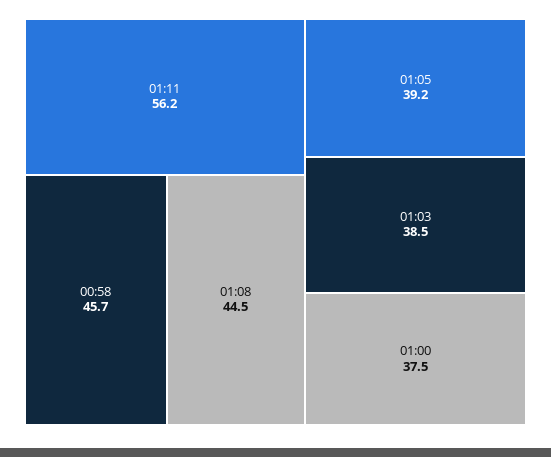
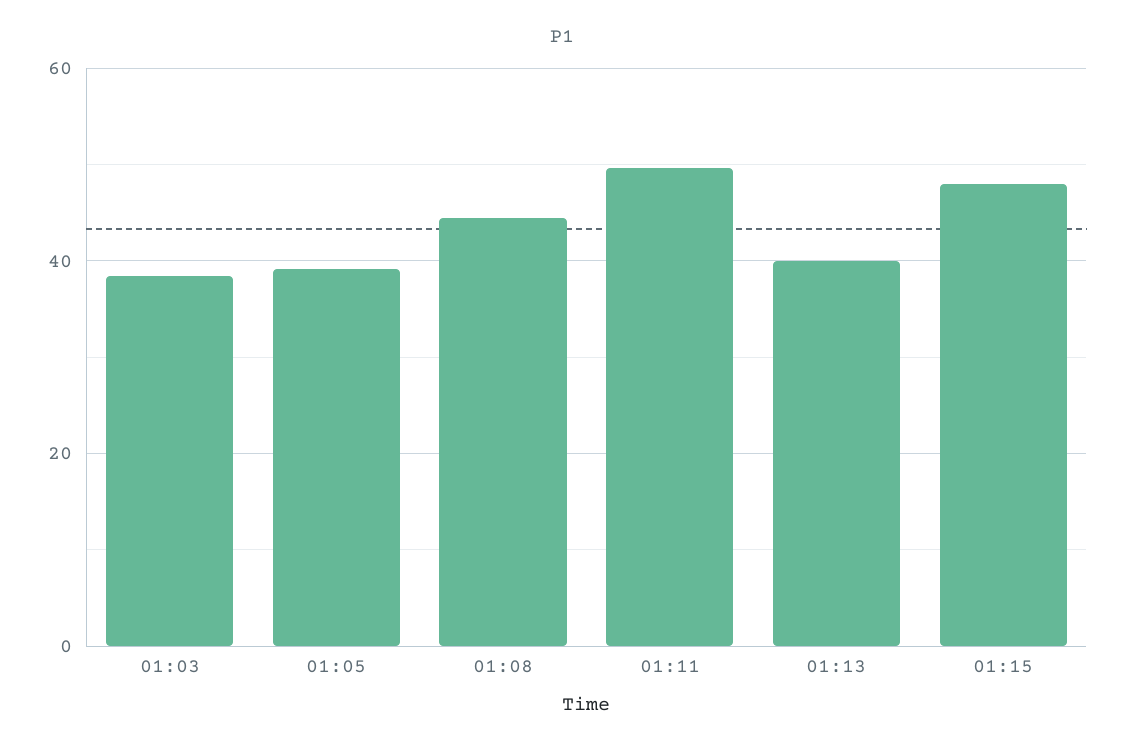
01:11: 56.2 -> 50
00:58: 45.7 -> none
01:00: 37.5 -> none
01:13: none -> 40
01:15: none -> 48

